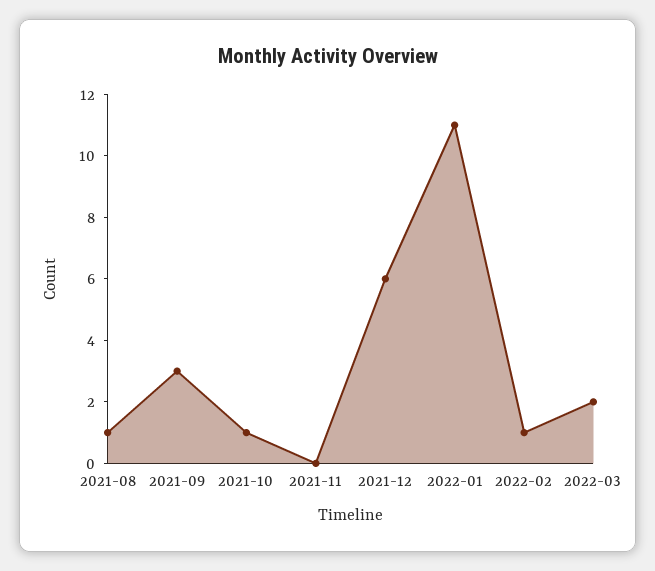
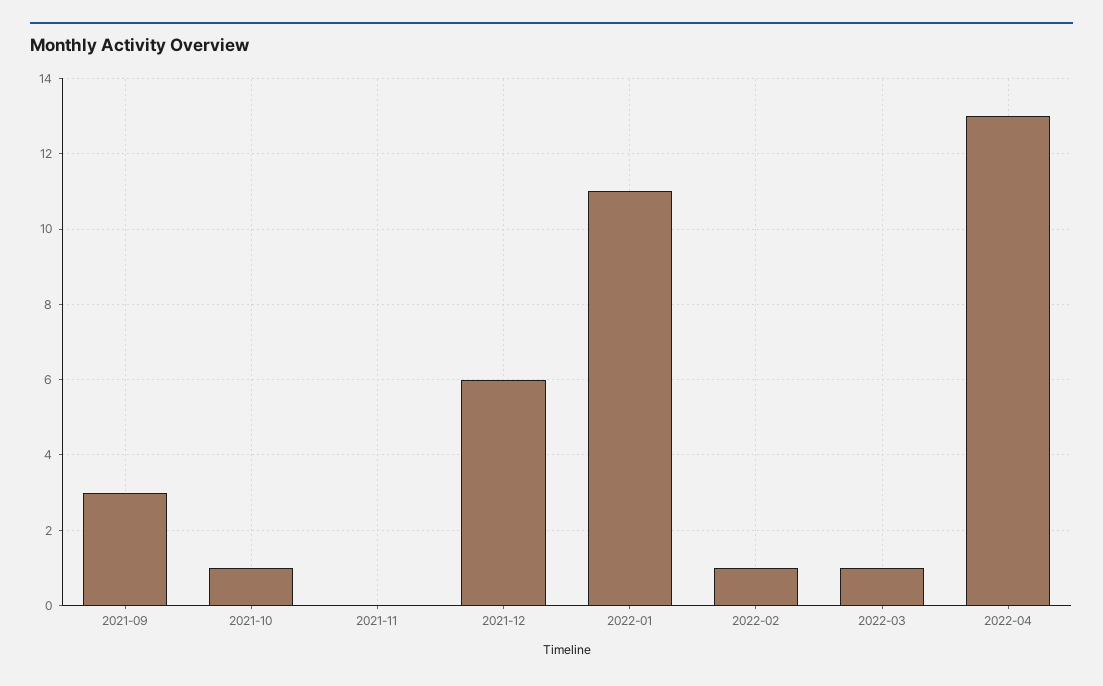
2021-08: 1 -> none
2022-03: 2 -> 1
2022-04: none -> 13

